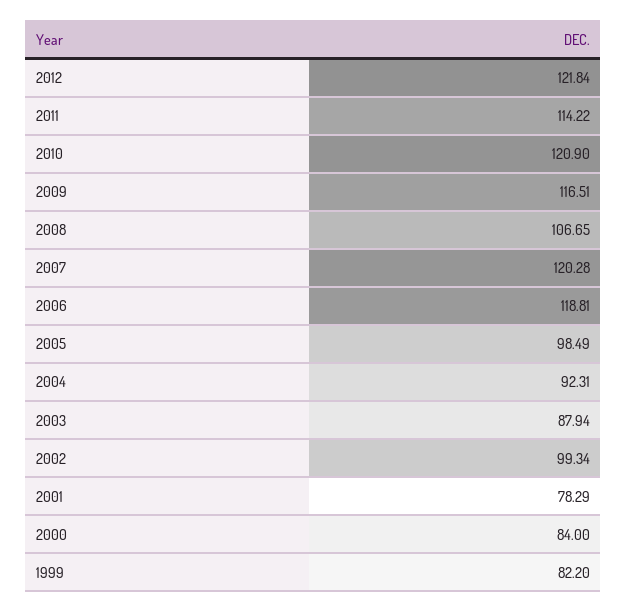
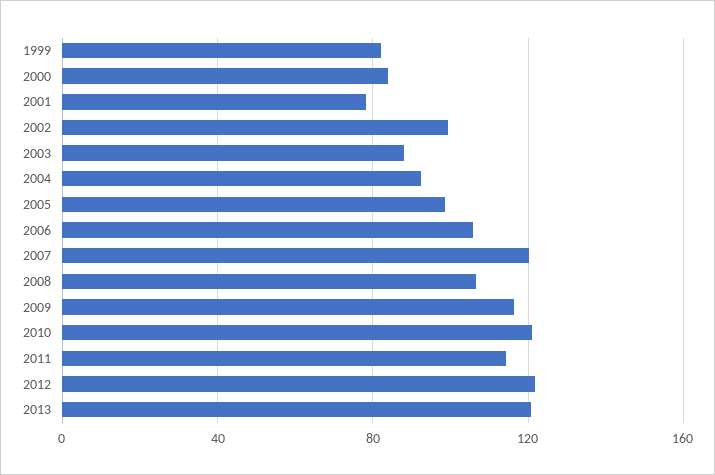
2006: 118.81 -> 105
2013: none -> 120

